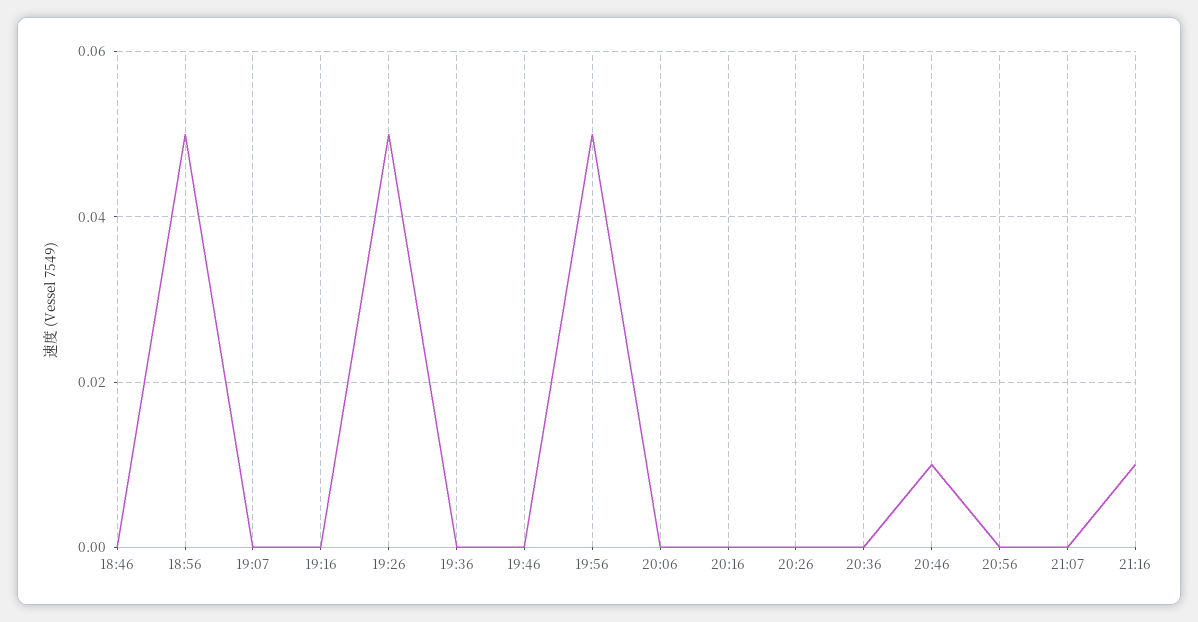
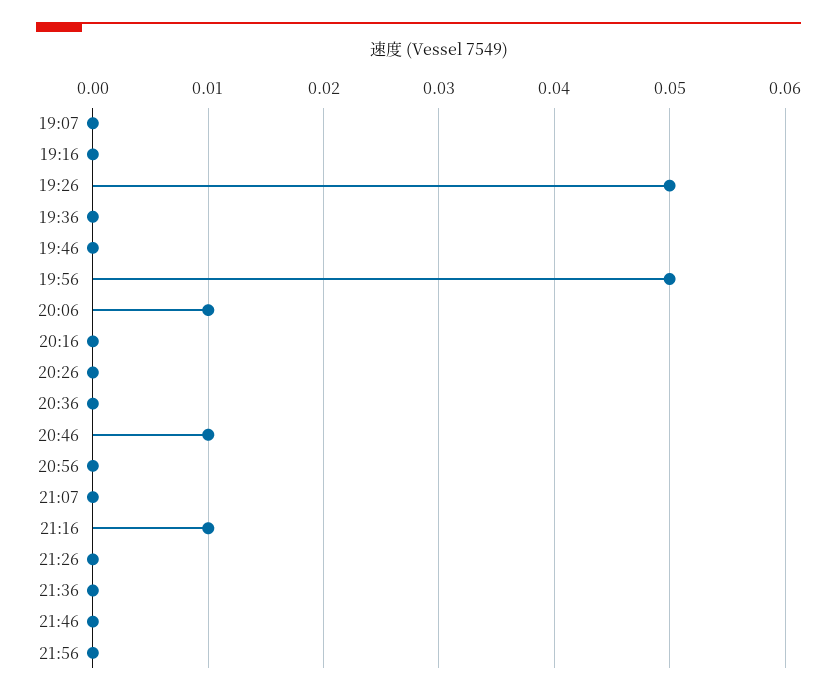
18:46: 0 -> none
18:56: 0.05 -> none
20:06: 0 -> 0.01
21:26: none -> 0
21:36: none -> 0
21:46: none -> 0
21:56: none -> 0

